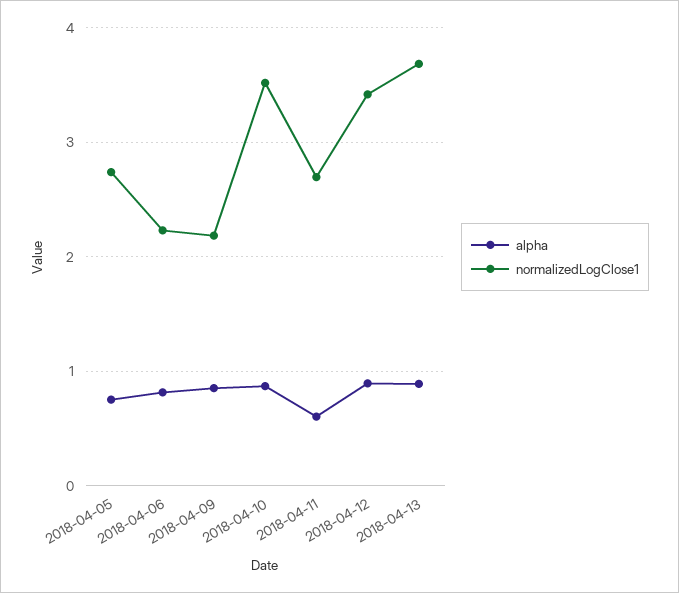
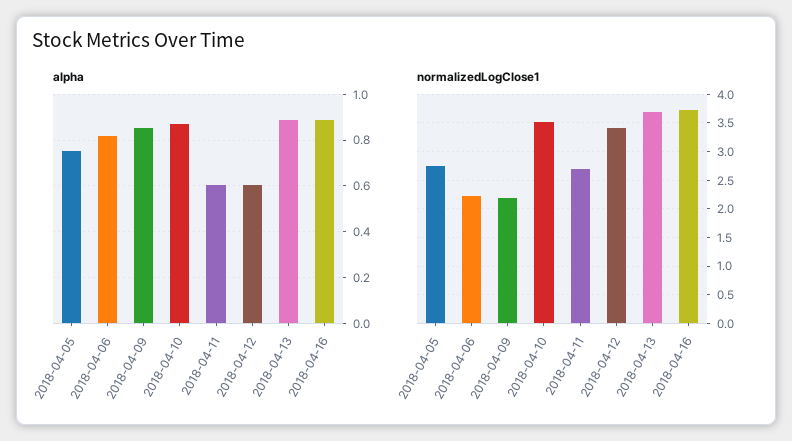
alpha, 2018-04-12: 0.9 -> 0.6
alpha, 2018-04-16: none -> 0.9
normalizedLogClose1, 2018-04-16: none -> 3.75

